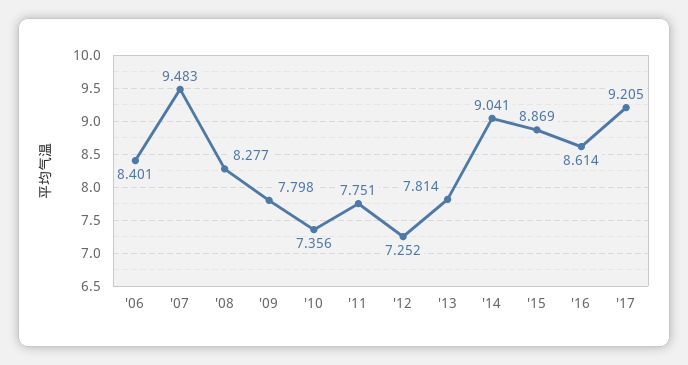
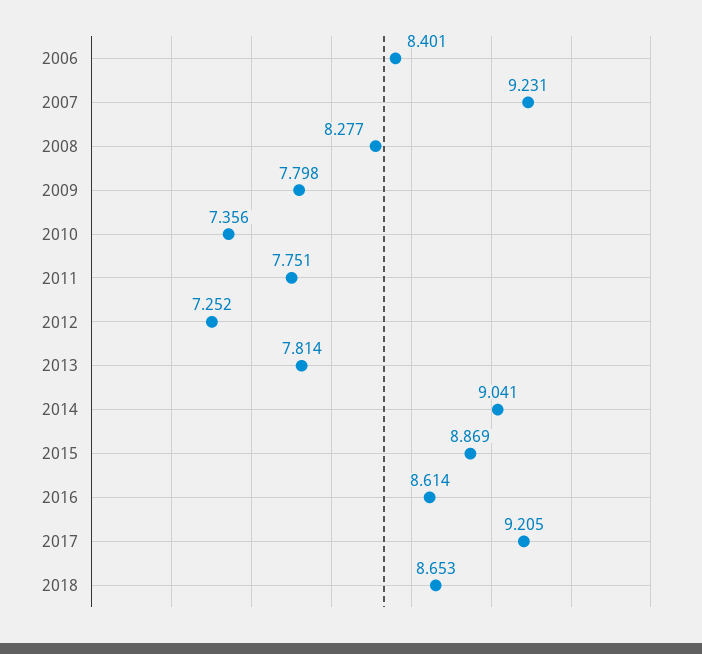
'07: 9.483 -> 9.231
2018: none -> 8.653

